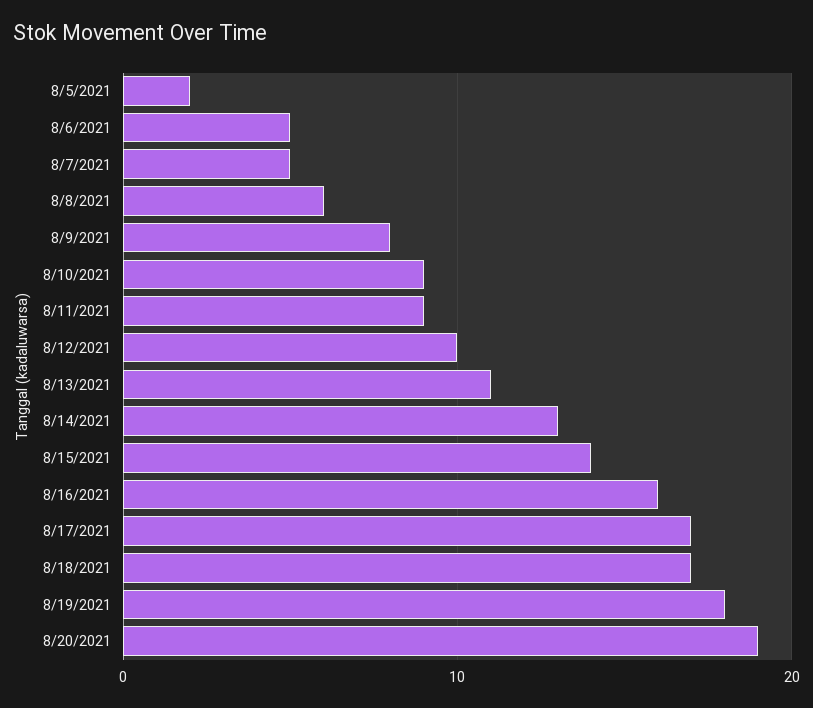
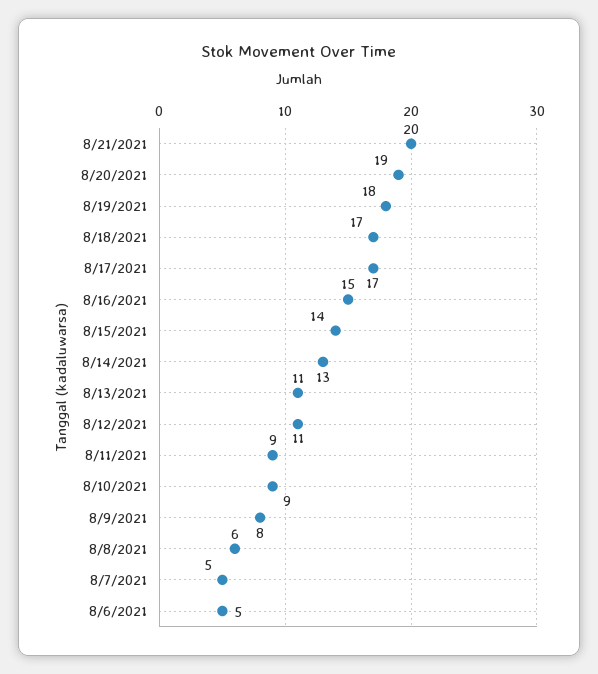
8/5/2021: 2 -> none
8/12/2021: 10 -> 11
8/16/2021: 16 -> 15
8/21/2021: none -> 20

